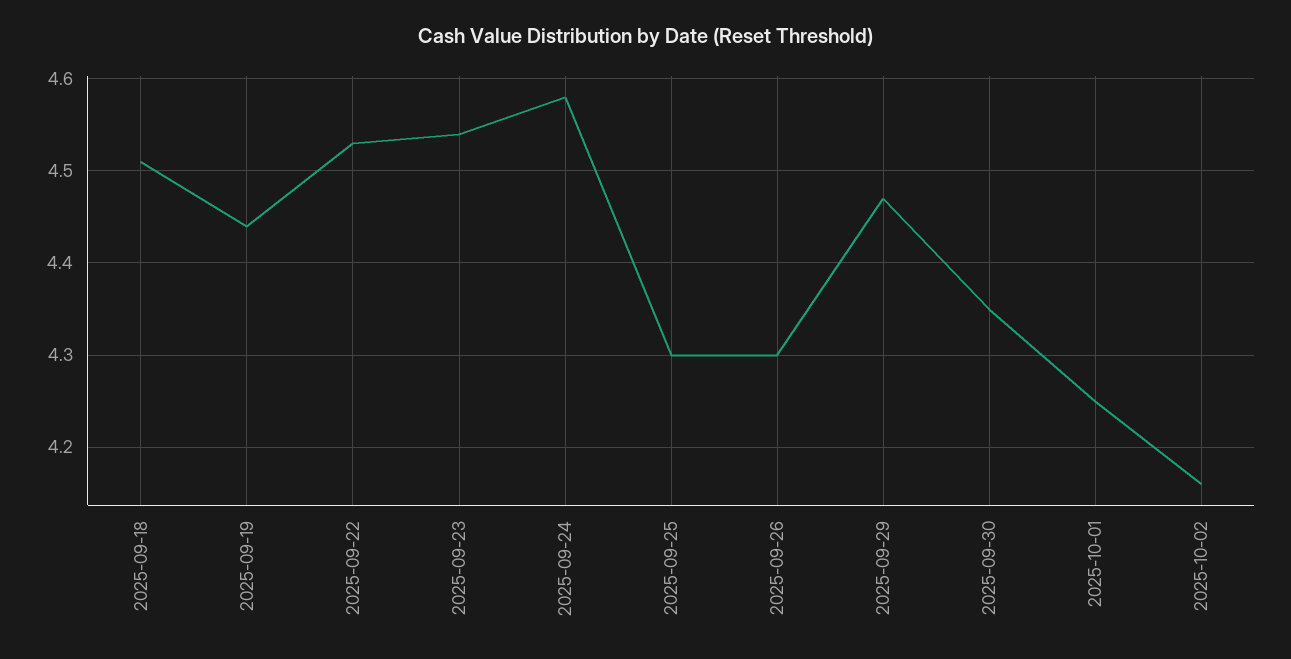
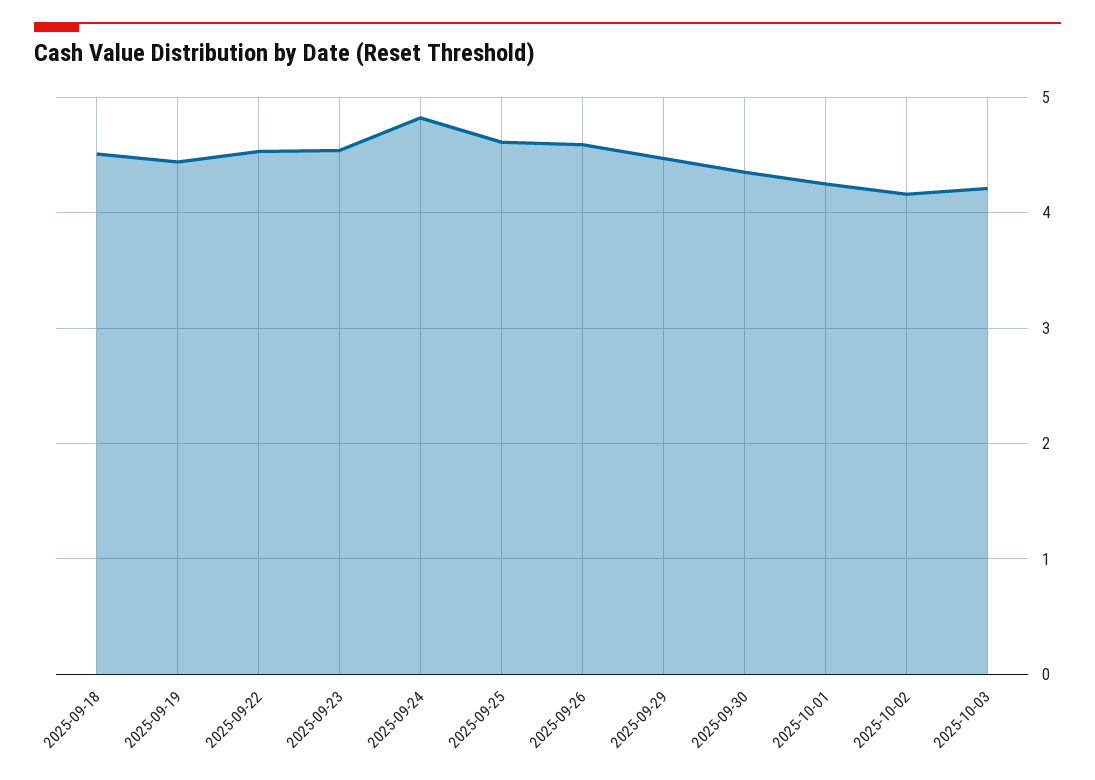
2025-09-24: 4.58 -> 4.8
2025-09-25: 4.3 -> 4.6
2025-09-26: 4.3 -> 4.6
2025-10-03: none -> 4.2

